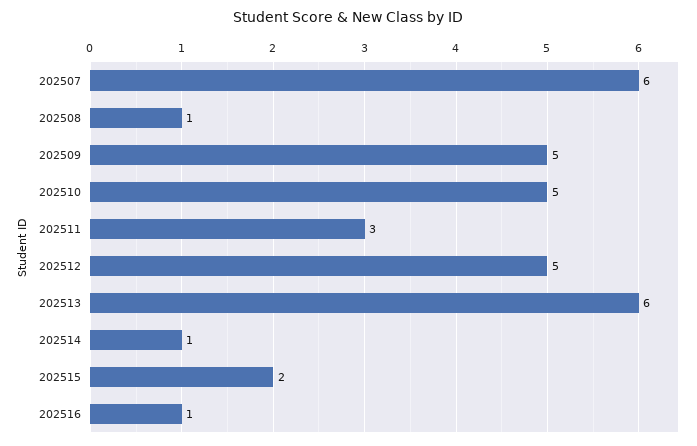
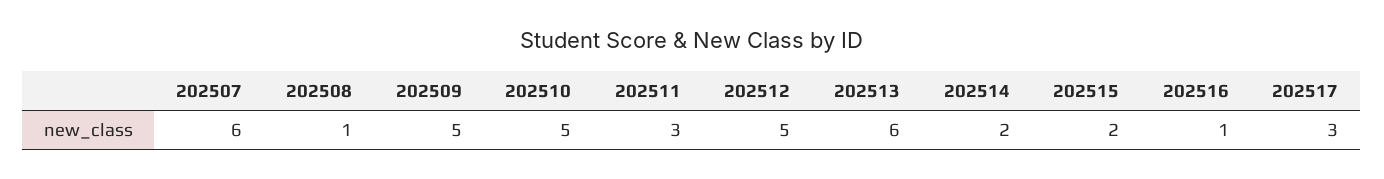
202514: 1 -> 2
202517: none -> 3

